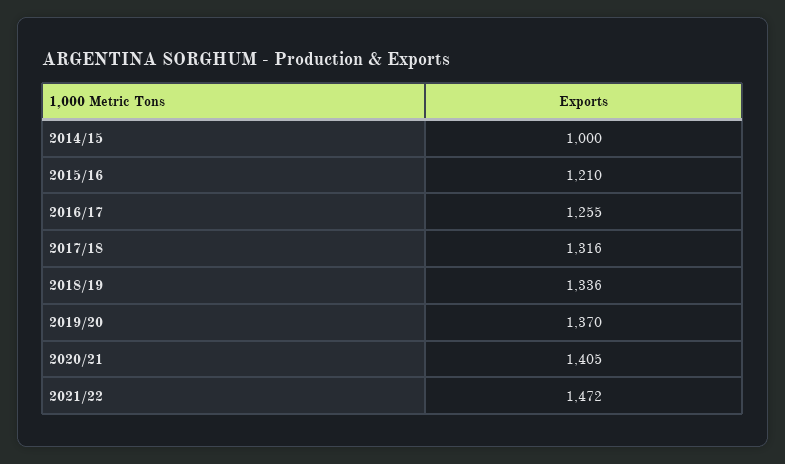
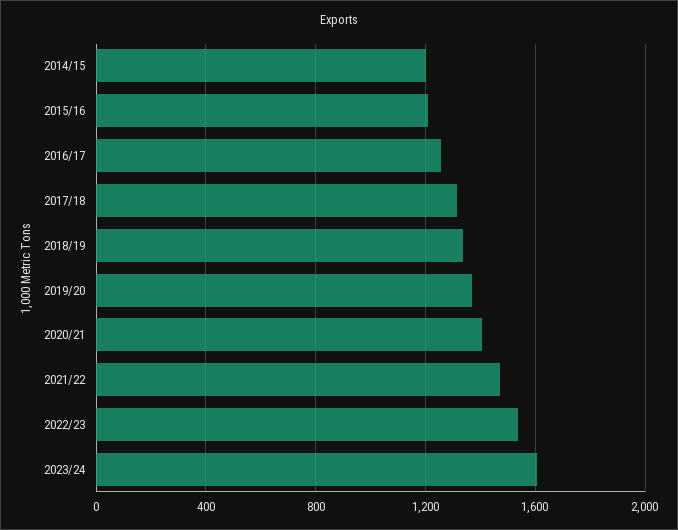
2014/15: 1000 -> 1200
2022/23: none -> 1550
2023/24: none -> 1600

